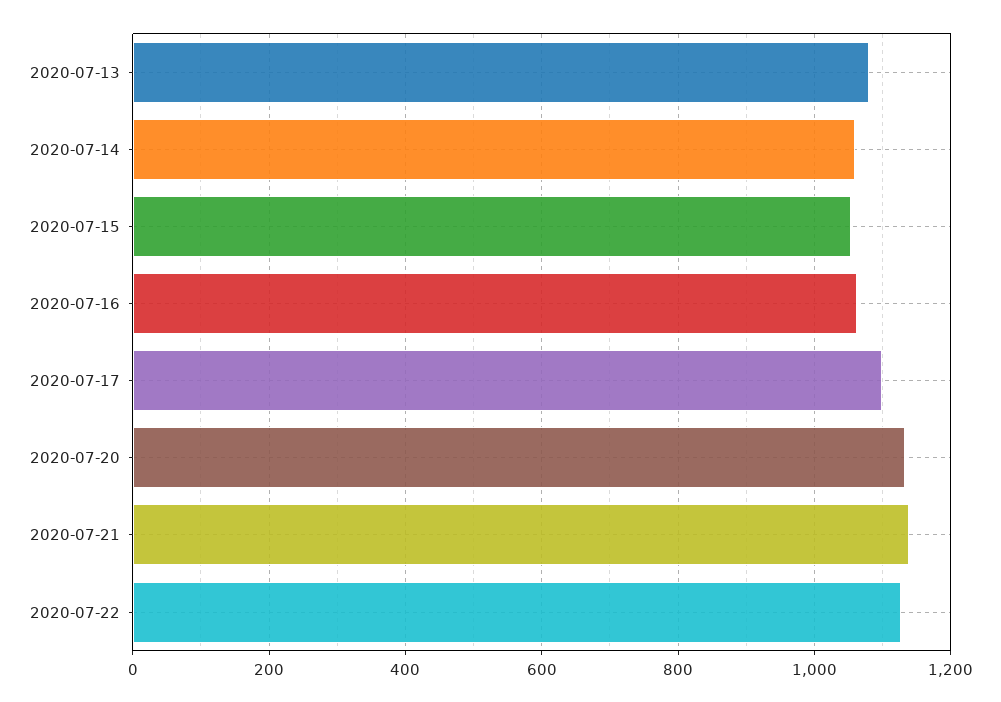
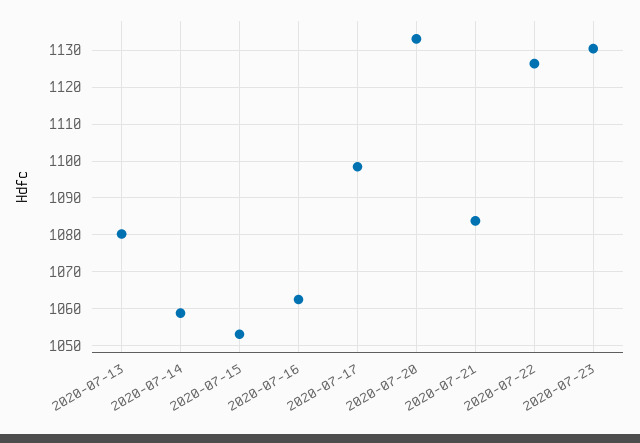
2020-07-21: 1140 -> 1084
2020-07-23: none -> 1130

